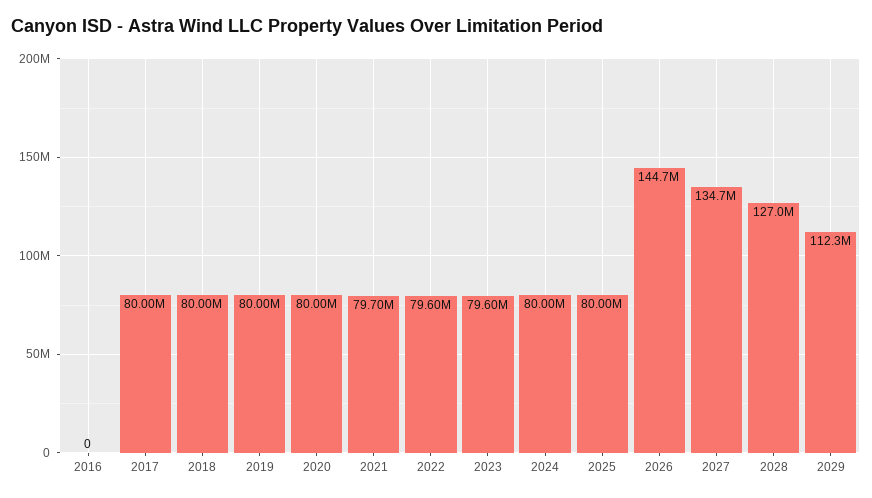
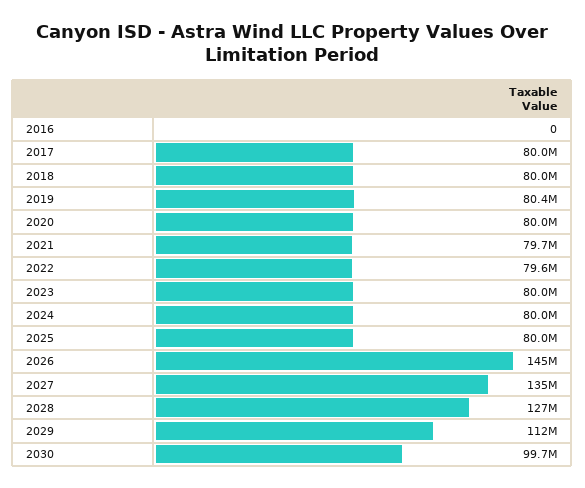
2019: 80000000 -> 80400000
2023: 79600000 -> 80000000
2030: none -> 99700000

